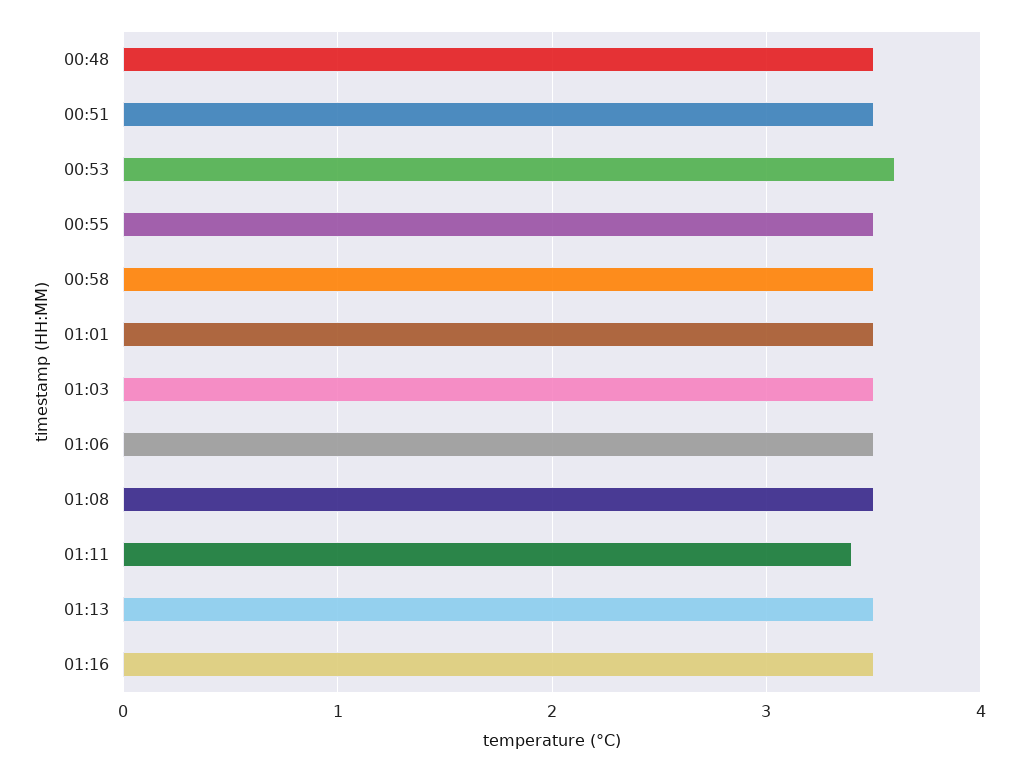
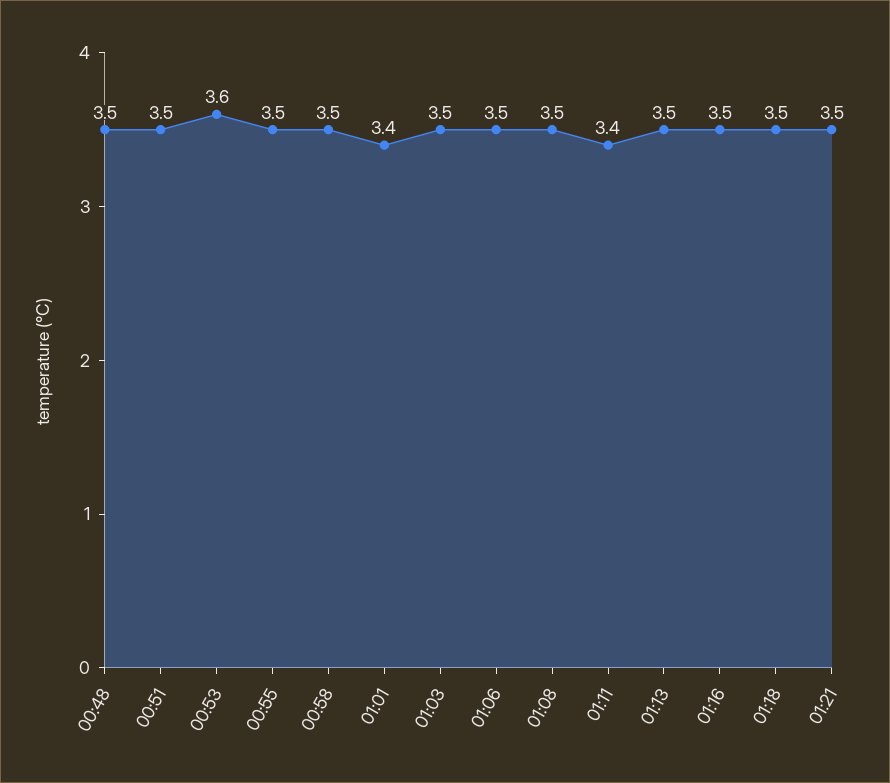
01:01: 3.5 -> 3.4
01:18: none -> 3.5
01:21: none -> 3.5

